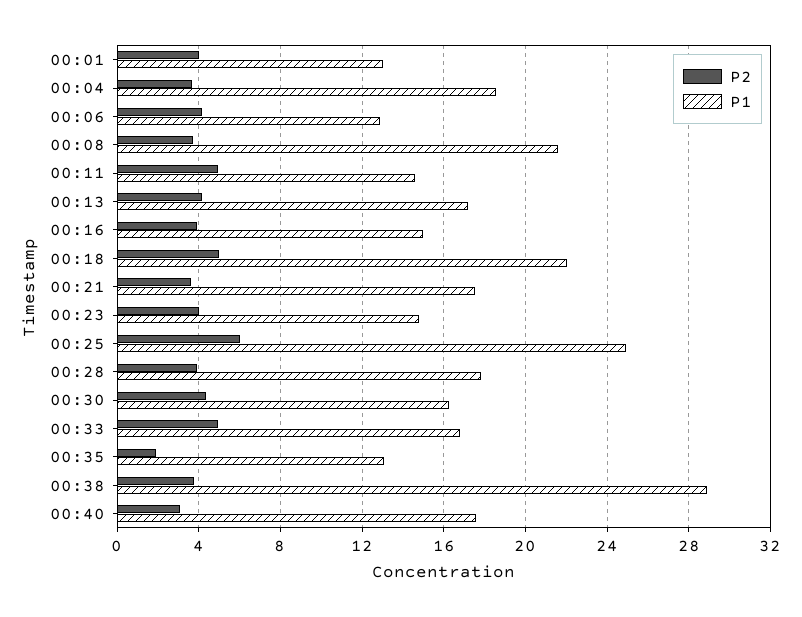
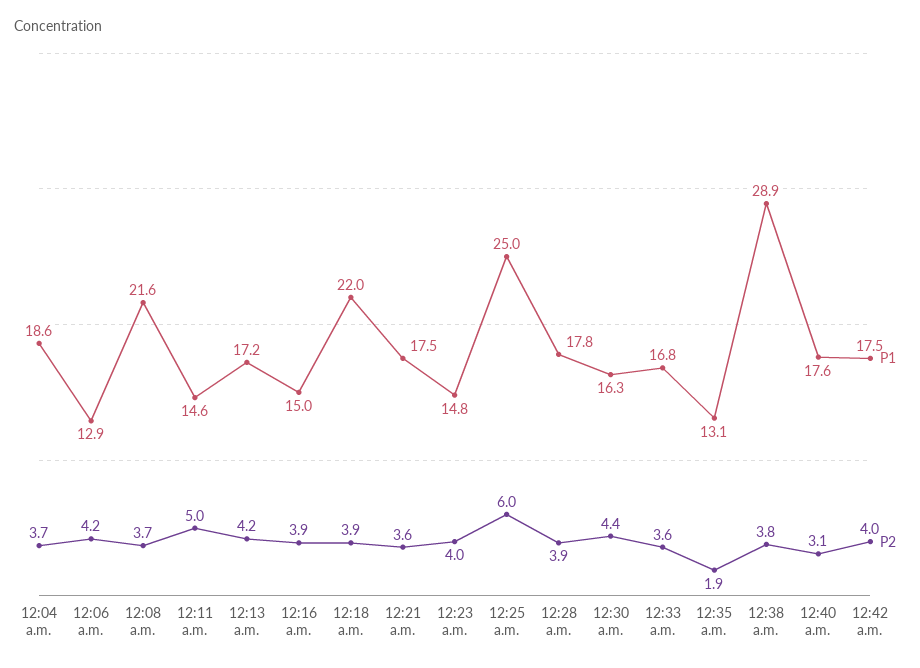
P2, 00:01: 4 -> none
P1, 00:01: 13 -> none
P2, 00:18: 5 -> 3.9
P2, 00:33: 5 -> 3.6
P1, 12:42 a.m.: none -> 17.5
P2, 12:42 a.m.: none -> 4

